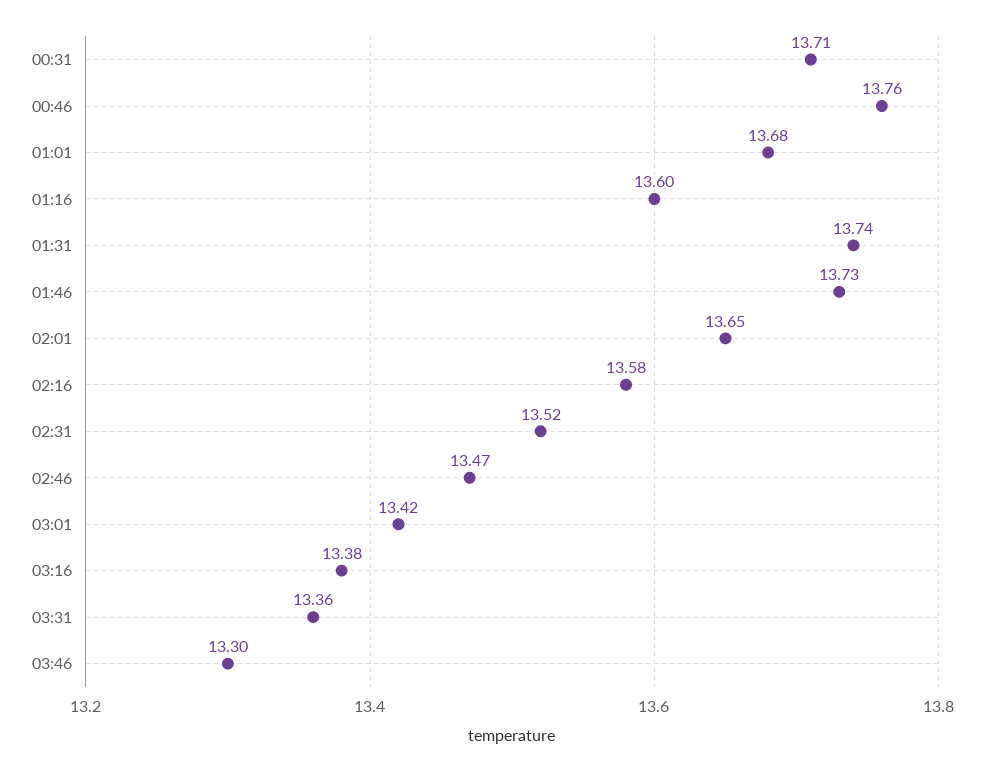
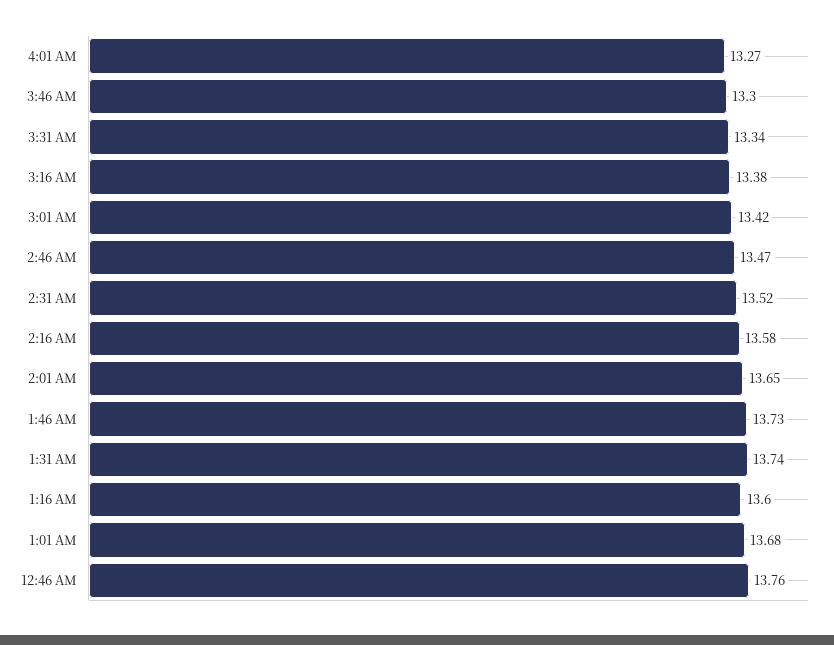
00:31: 13.71 -> none
03:31: 13.36 -> 13.34
4:01 AM: none -> 13.27

